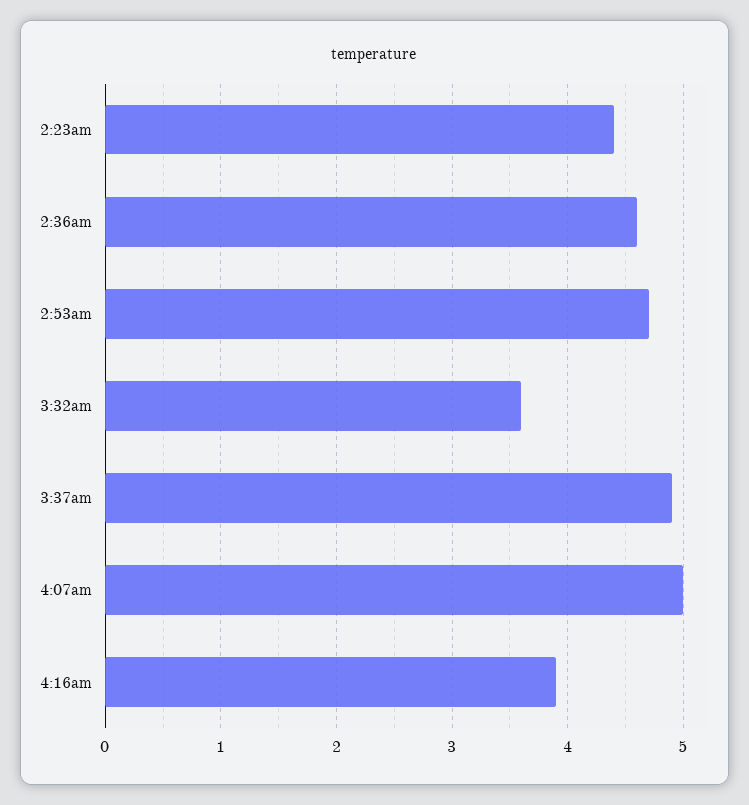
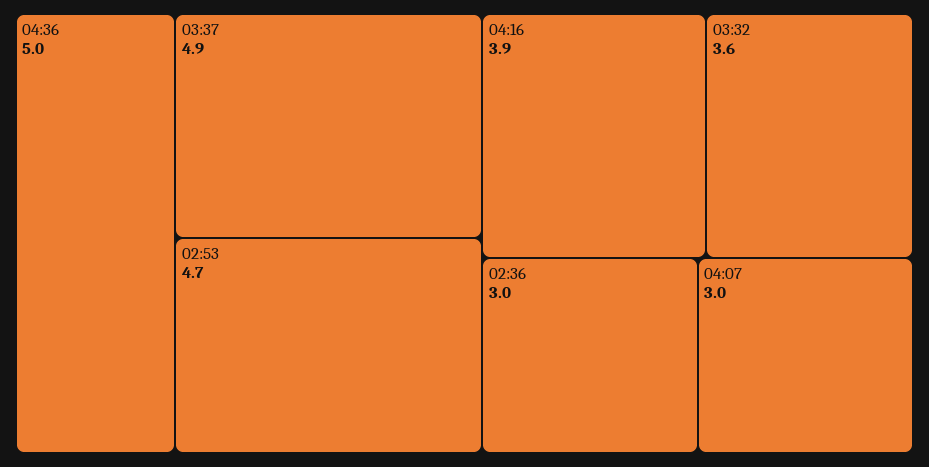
2:23am: 4.4 -> none
2:36am: 4.6 -> 3
4:07am: 5 -> 3
04:36: none -> 5

